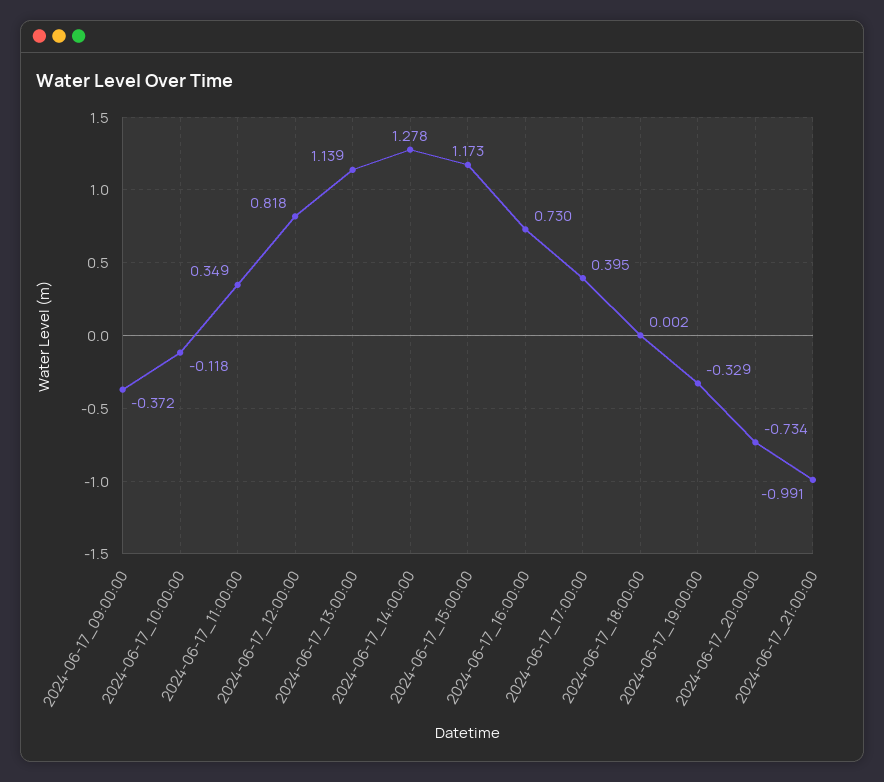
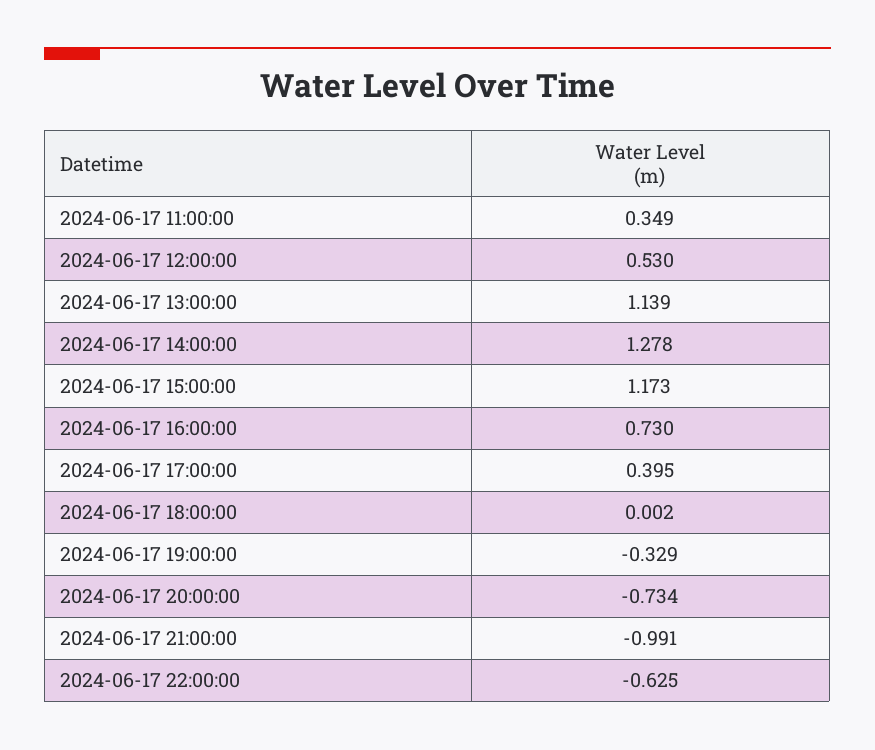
2024-06-17_09:00:00: -0.372 -> none
2024-06-17_10:00:00: -0.118 -> none
2024-06-17_12:00:00: 0.818 -> 0.53
2024-06-17 22:00:00: none -> -0.625

